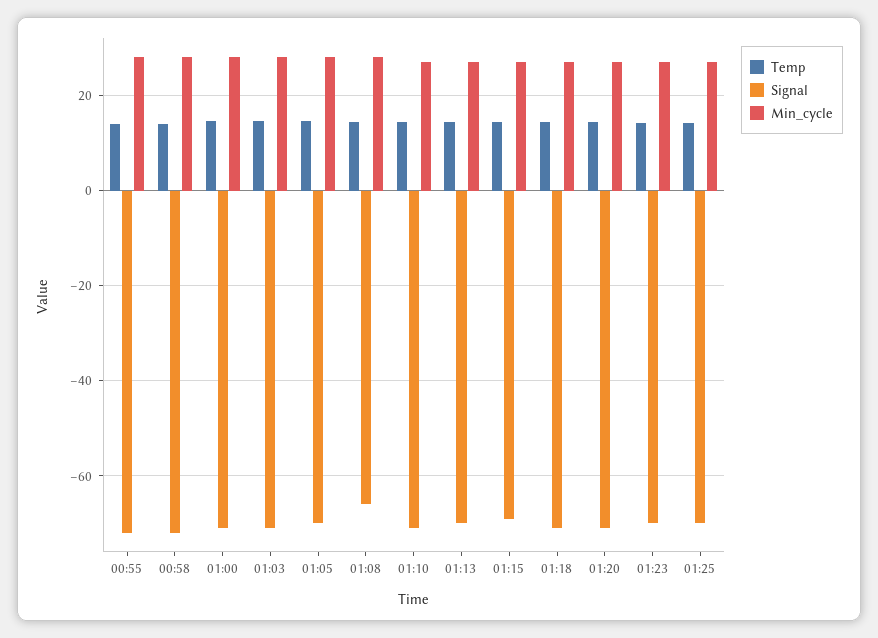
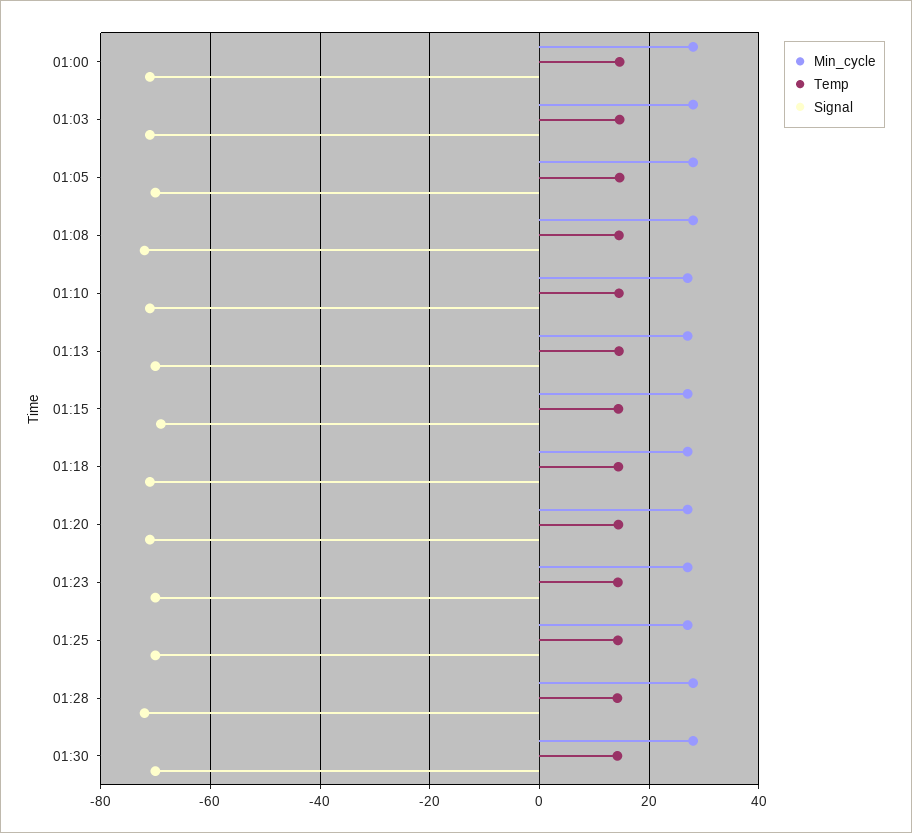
Temp, 00:55: 14 -> none
Signal, 00:55: -72 -> none
Min_cycle, 00:55: 28 -> none
Temp, 00:58: 14 -> none
Signal, 00:58: -72 -> none
Min_cycle, 00:58: 28 -> none
Signal, 01:08: -66 -> -72
Min_cycle, 01:28: none -> 28
Temp, 01:28: none -> 14
Signal, 01:28: none -> -72
Min_cycle, 01:30: none -> 28
Temp, 01:30: none -> 14
Signal, 01:30: none -> -70

